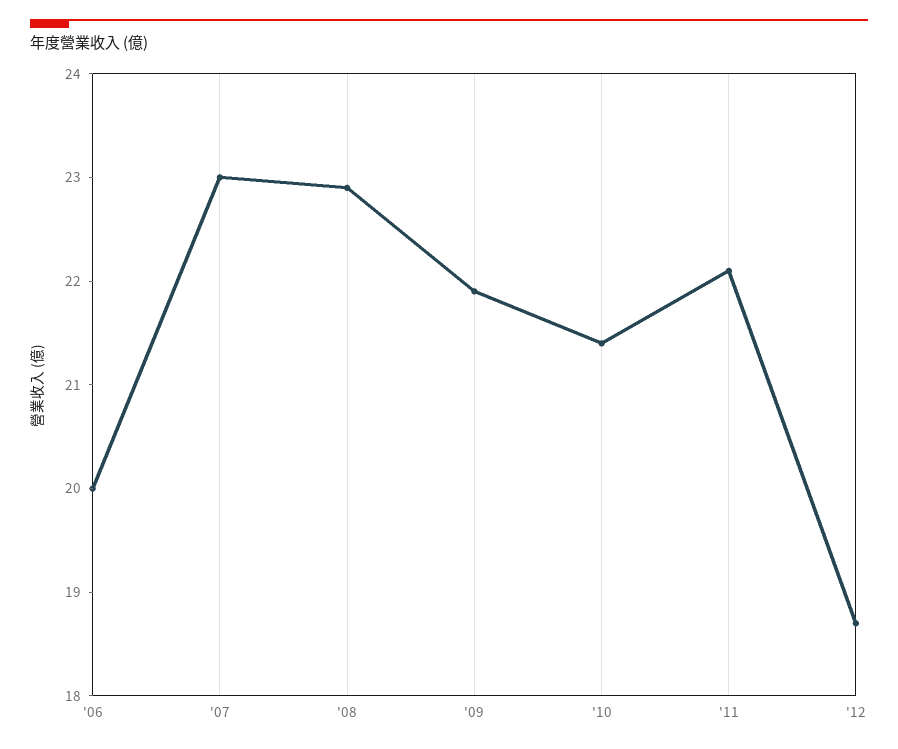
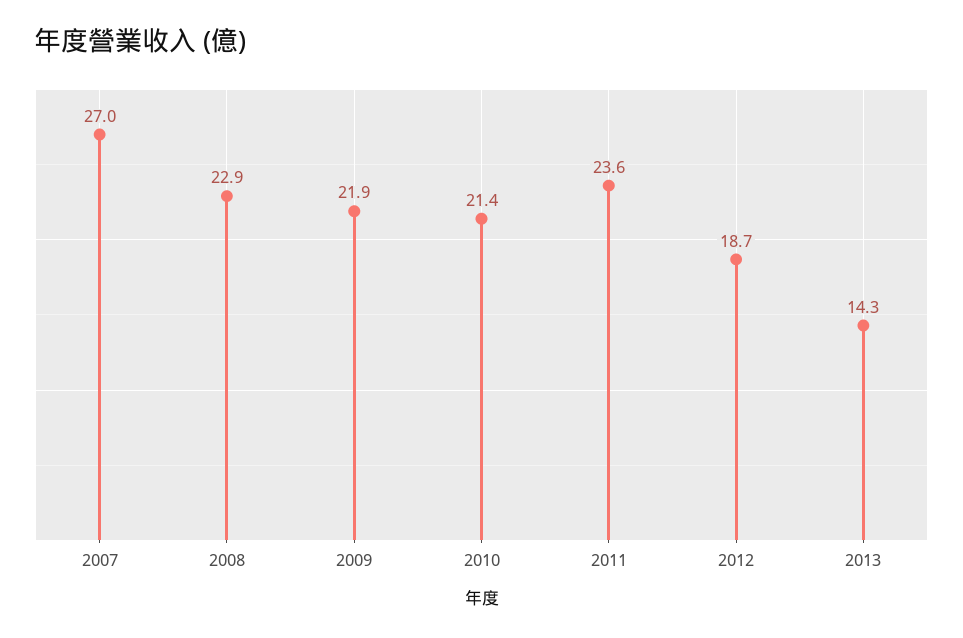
'06: 20 -> none
'07: 23 -> 27
'11: 22.1 -> 23.6
2013: none -> 14.3

